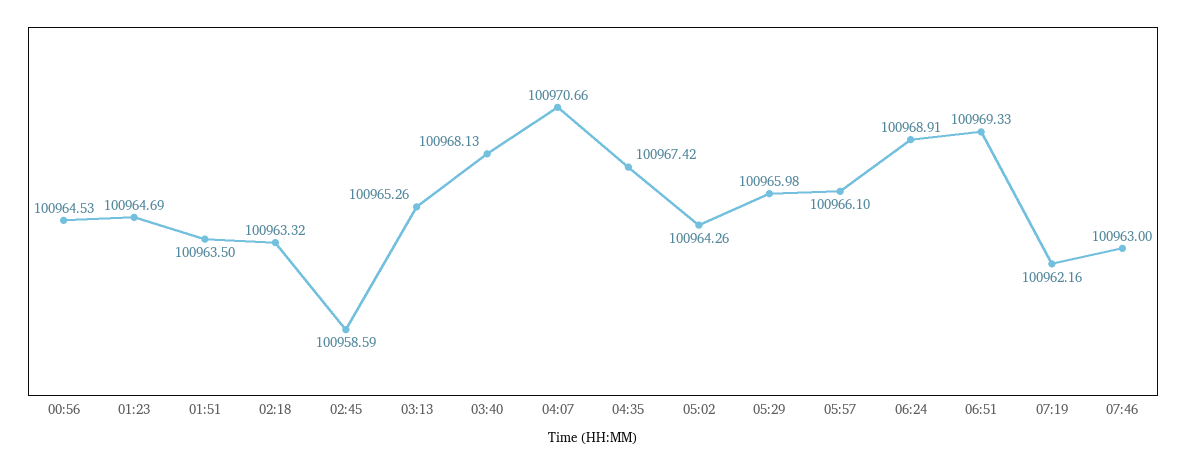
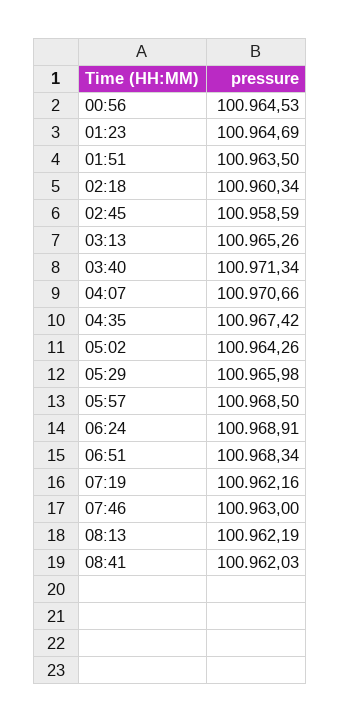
02:18: 100963.32 -> 100960.34
03:40: 100968.13 -> 100971.34
05:57: 100966.1 -> 100968.5
06:51: 100969.33 -> 100968.34
08:13: none -> 100962.19
08:41: none -> 100962.03

